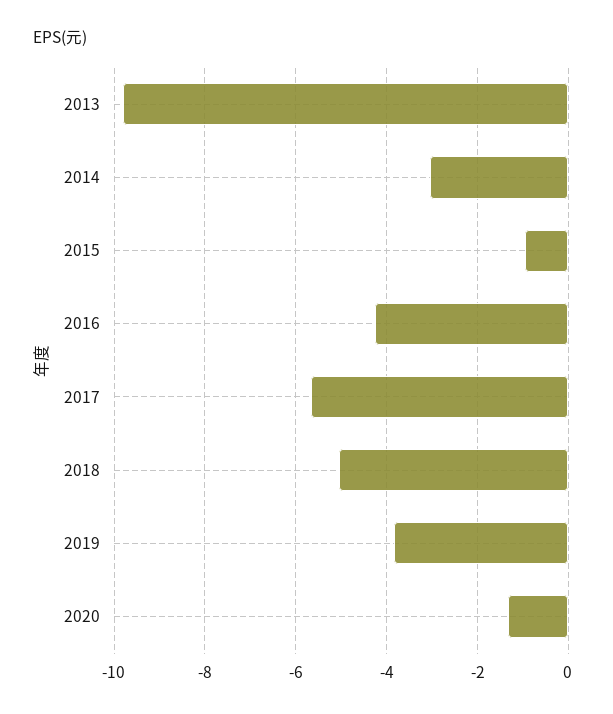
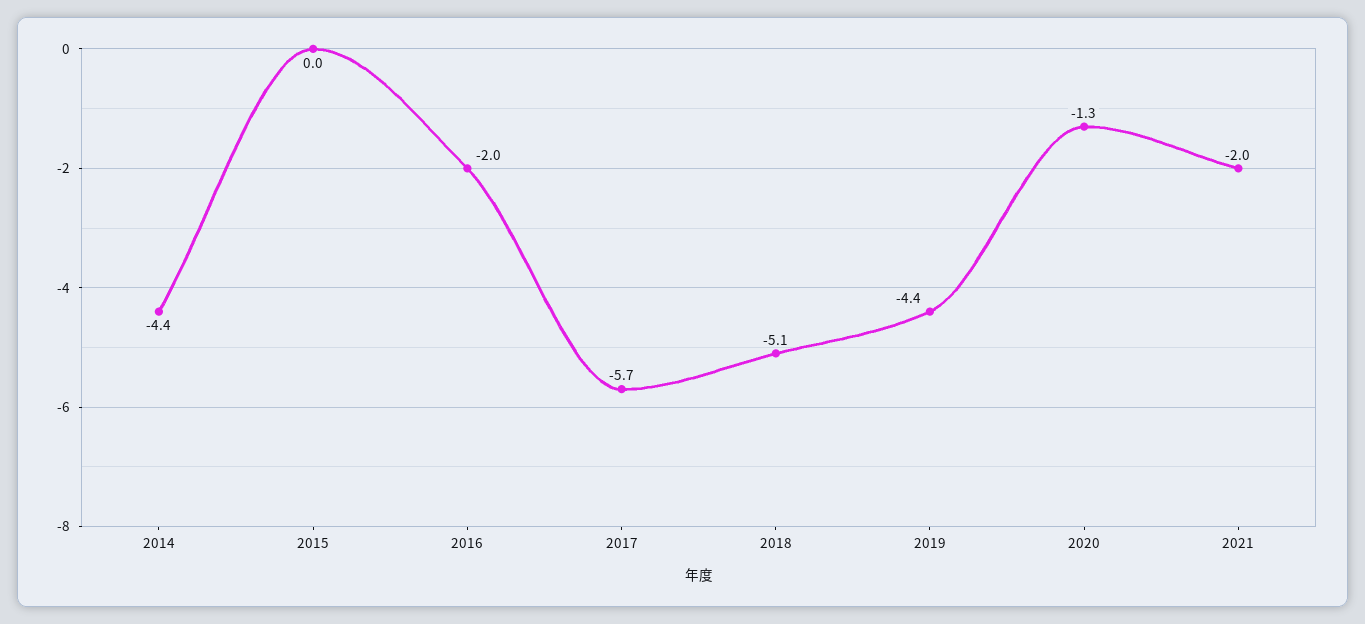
2013: -9.8 -> none
2014: -3 -> -4.4
2015: -1 -> 0
2016: -4.2 -> -2
2019: -3.8 -> -4.4
2021: none -> -2

